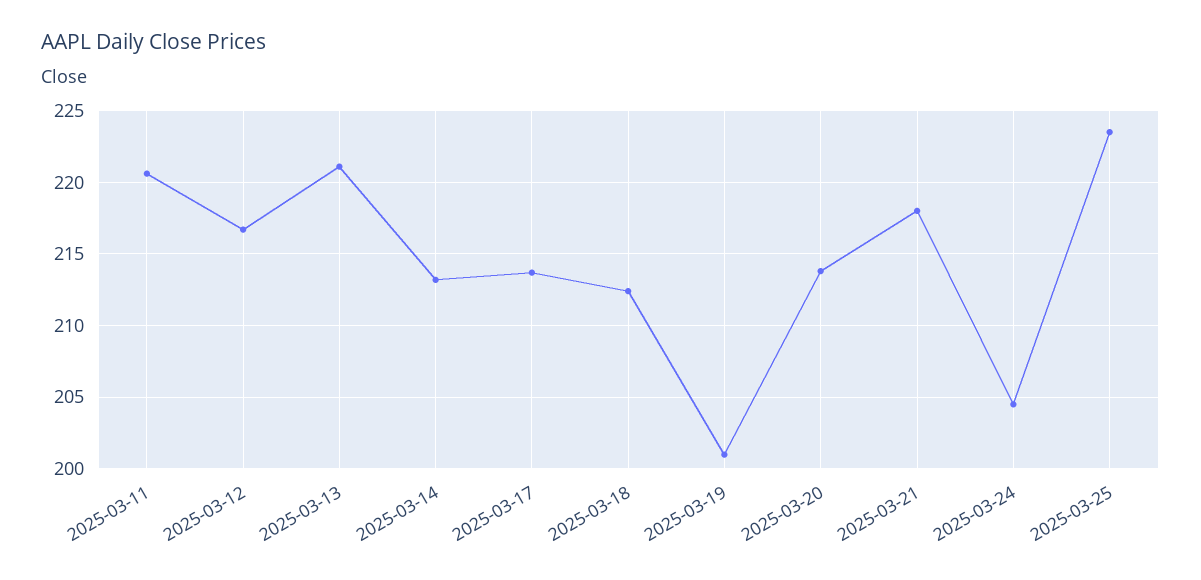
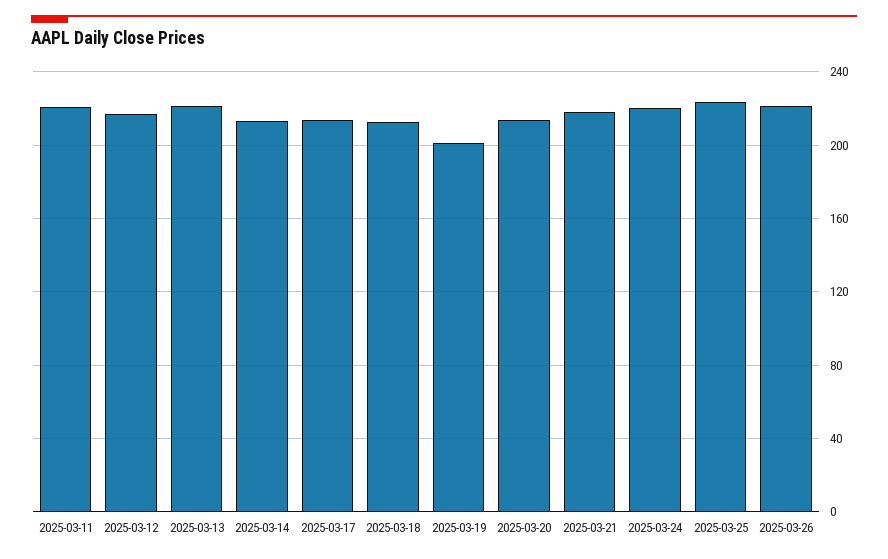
2025-03-24: 204.5 -> 220
2025-03-26: none -> 220

